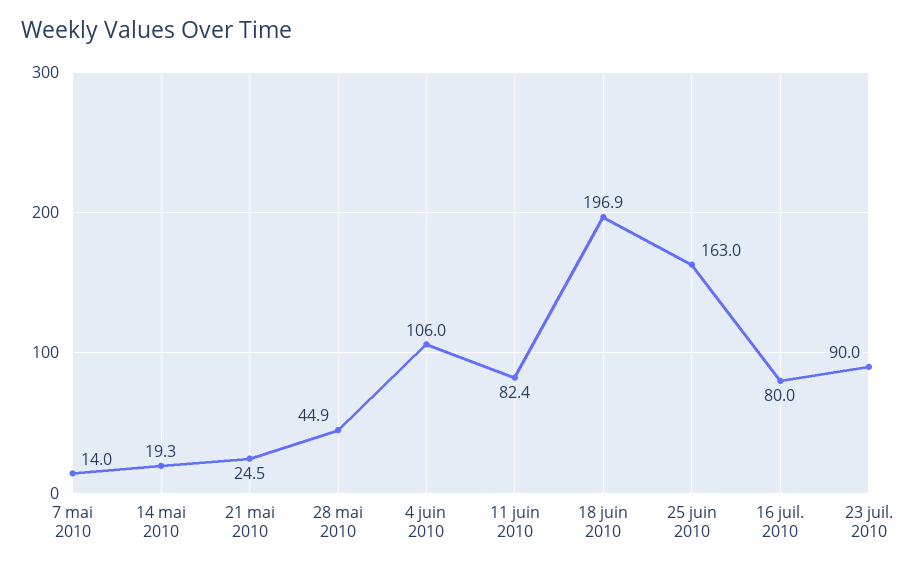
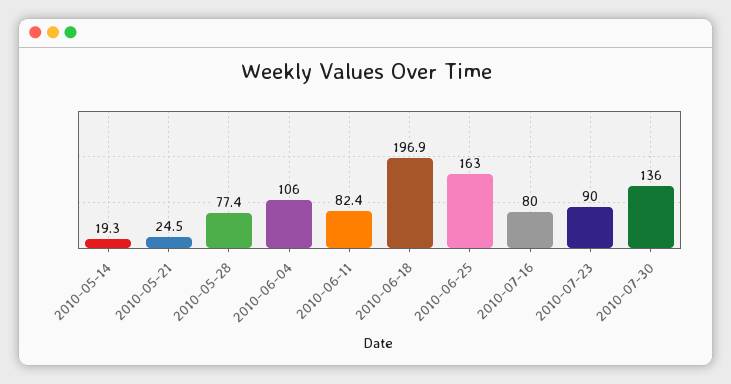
7 mai 2010: 14 -> none
28 mai 2010: 44.9 -> 77.4
2010-07-30: none -> 136

